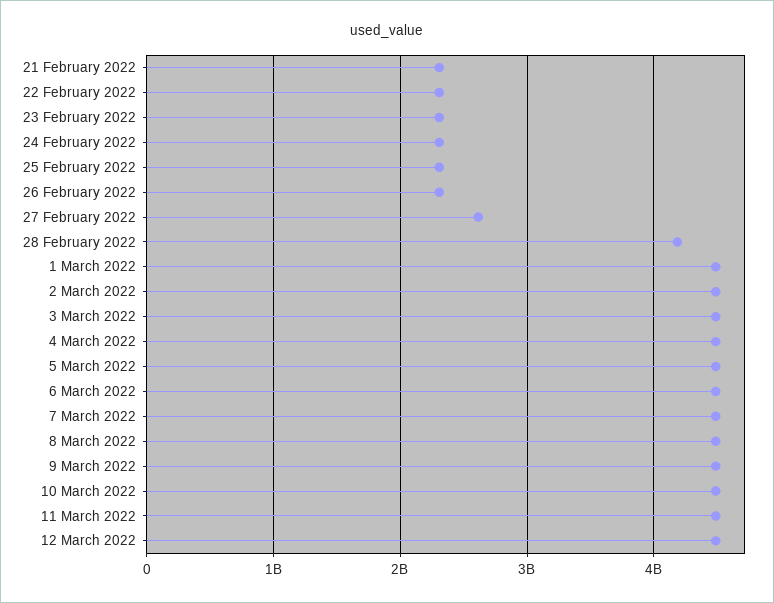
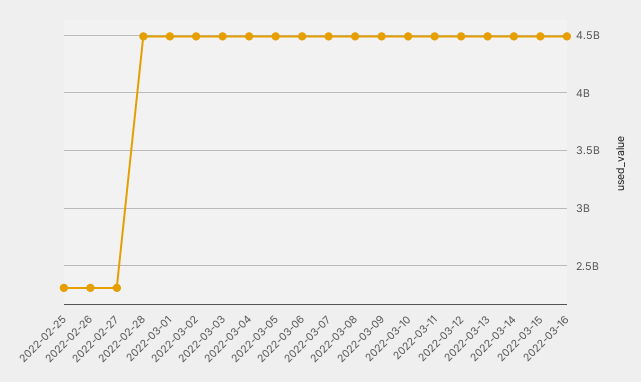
21 February 2022: 2300000000 -> none
22 February 2022: 2300000000 -> none
23 February 2022: 2300000000 -> none
24 February 2022: 2300000000 -> none
27 February 2022: 2600000000 -> 2300000000
28 February 2022: 4200000000 -> 4500000000
2022-03-13: none -> 4500000000
2022-03-14: none -> 4500000000
2022-03-15: none -> 4500000000
2022-03-16: none -> 4500000000

